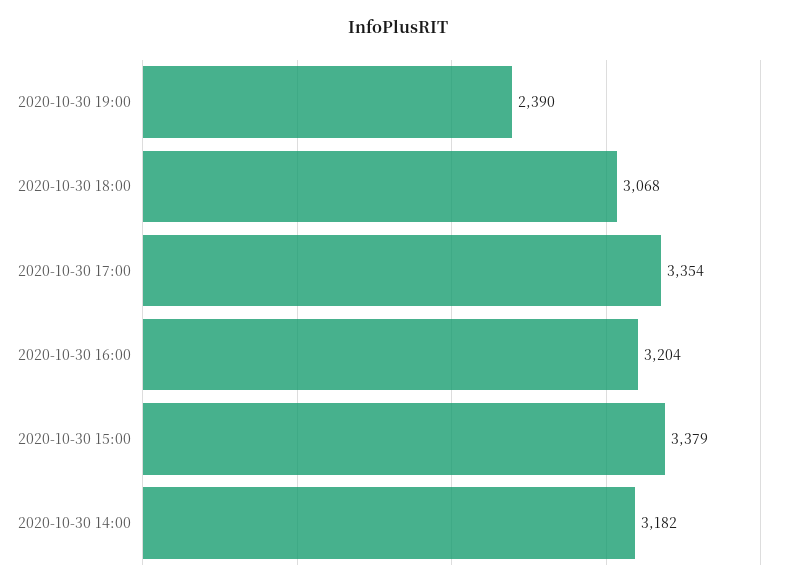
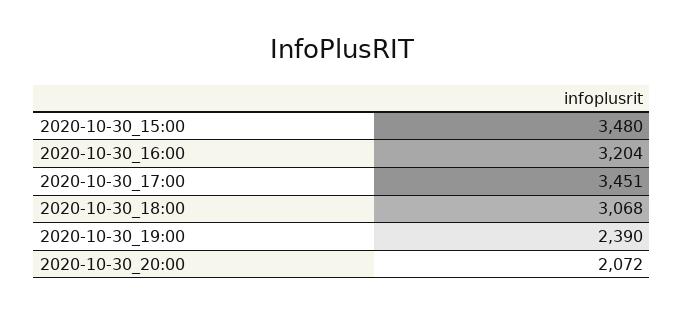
2020-10-30 17:00: 3354 -> 3451
2020-10-30 15:00: 3379 -> 3480
2020-10-30 14:00: 3182 -> none
2020-10-30_20:00: none -> 2072

